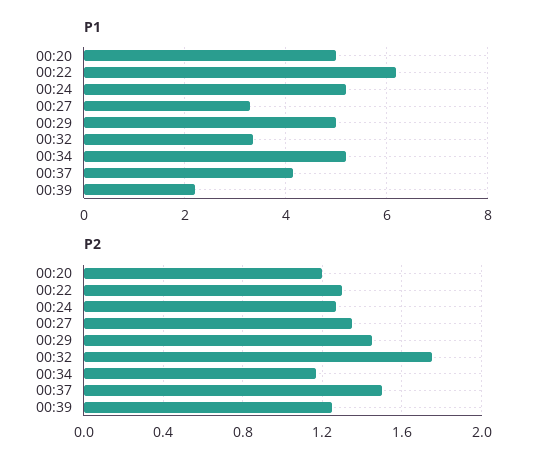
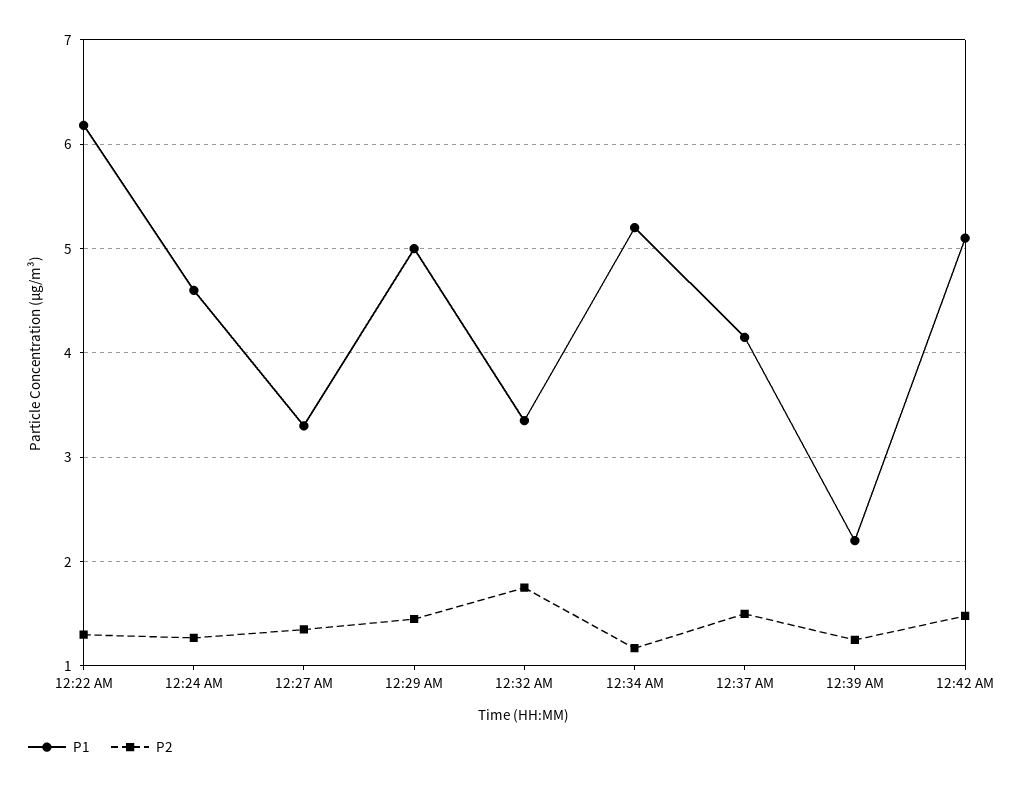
P1, 00:20: 5 -> none
P1, 00:24: 5.2 -> 4.6
P2, 00:20: 1.2 -> none
P1, 12:42 AM: none -> 5.1
P2, 12:42 AM: none -> 1.5

